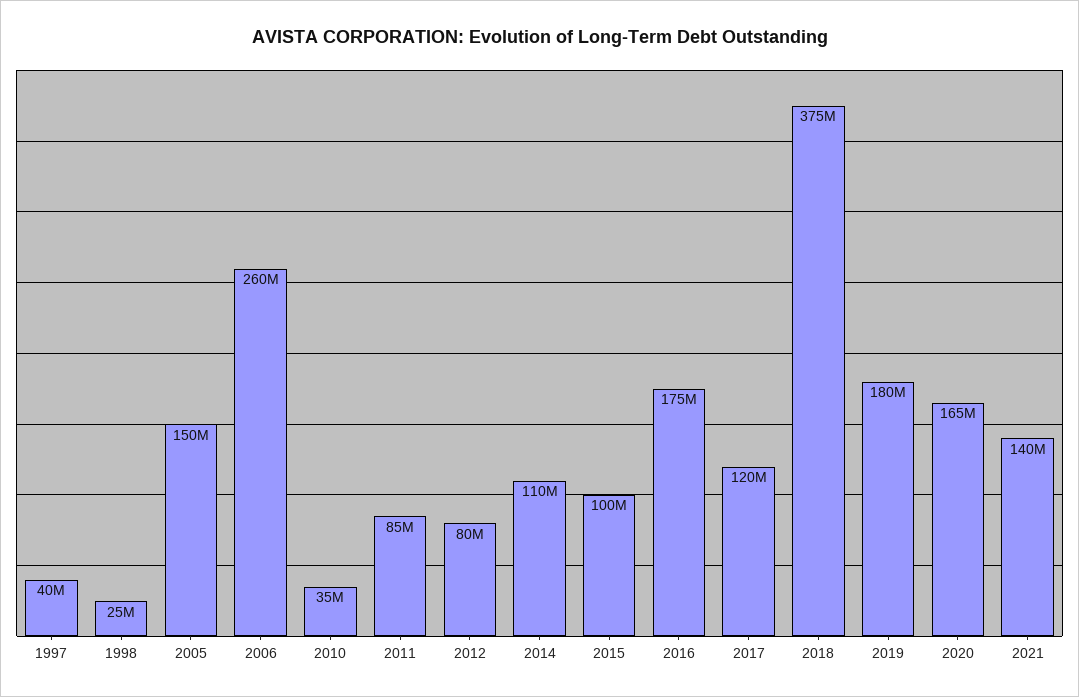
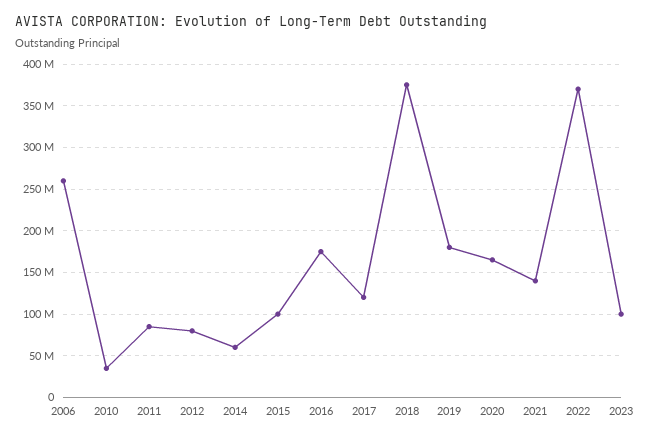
1997: 40000000 -> none
1998: 25000000 -> none
2005: 150000000 -> none
2014: 110000000 -> 60000000
2022: none -> 370000000
2023: none -> 100000000

